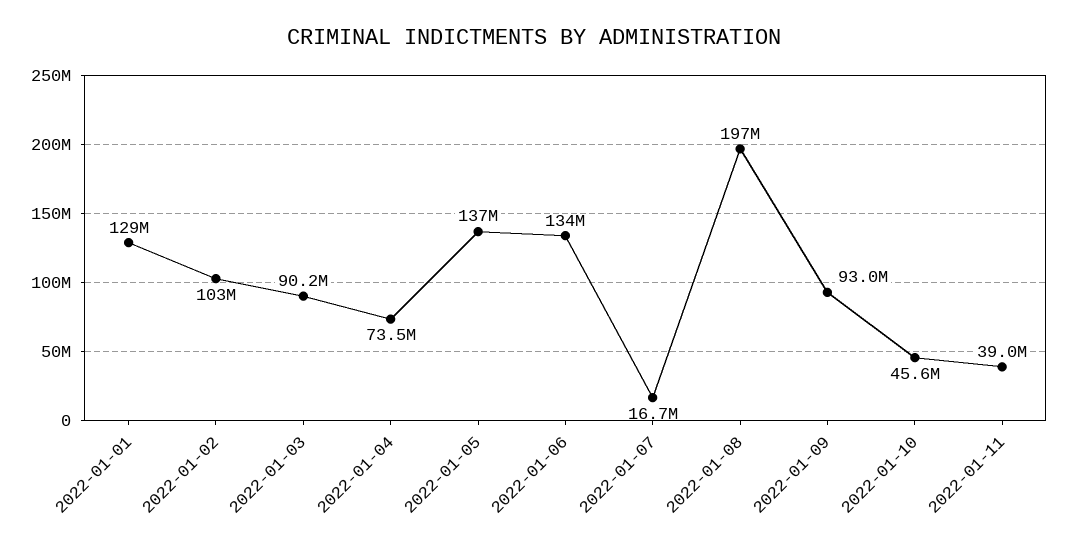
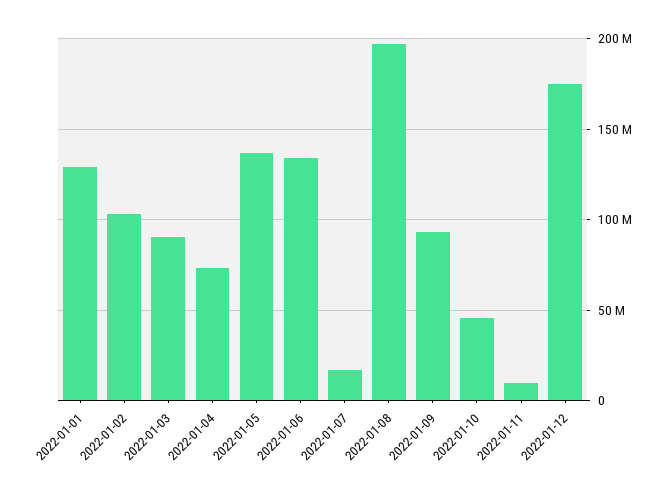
2022-01-11: 39000000 -> 10000000
2022-01-12: none -> 175000000

